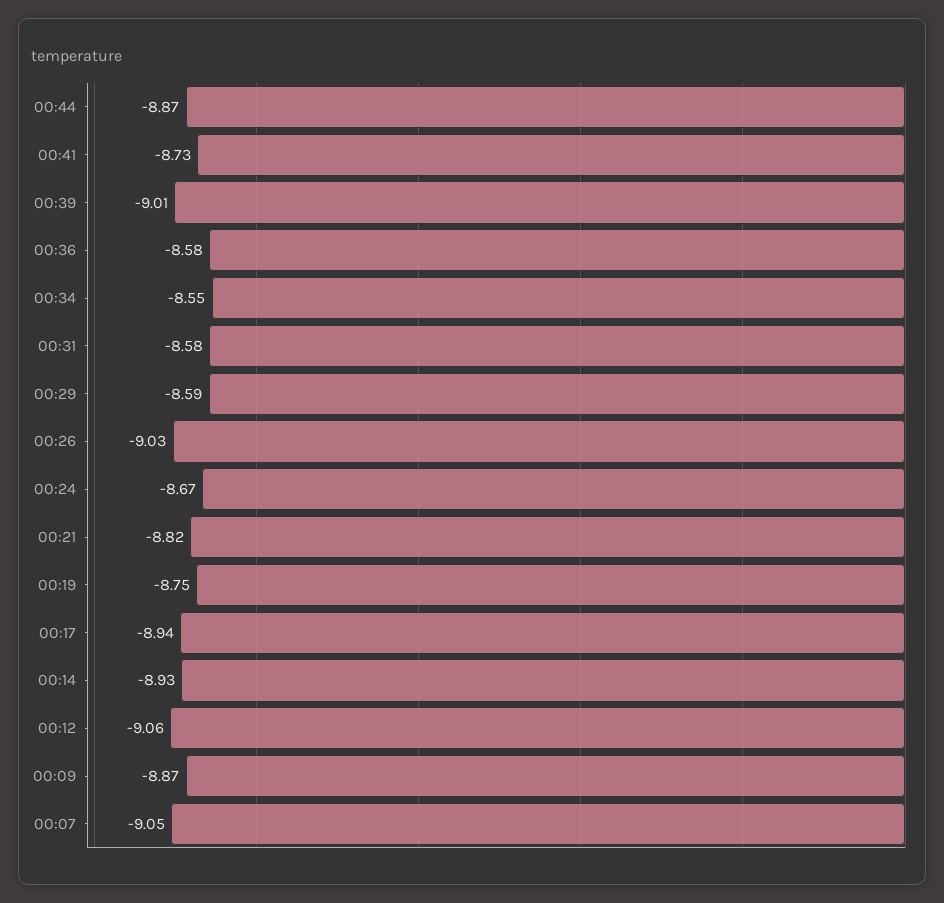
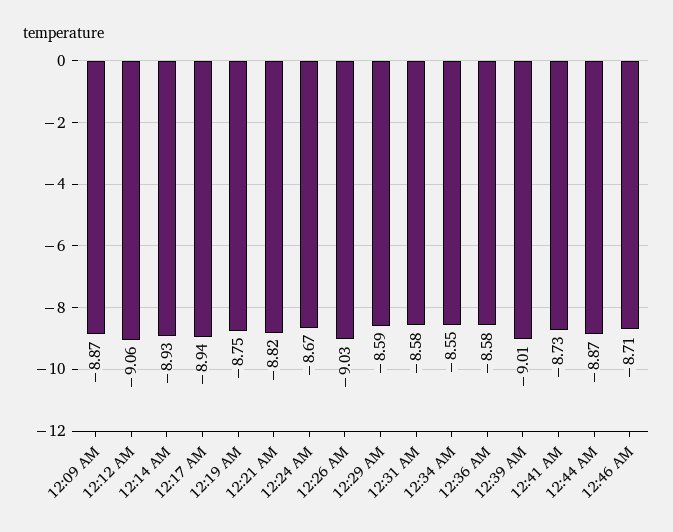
00:07: -9.05 -> none
12:46 AM: none -> -8.71

